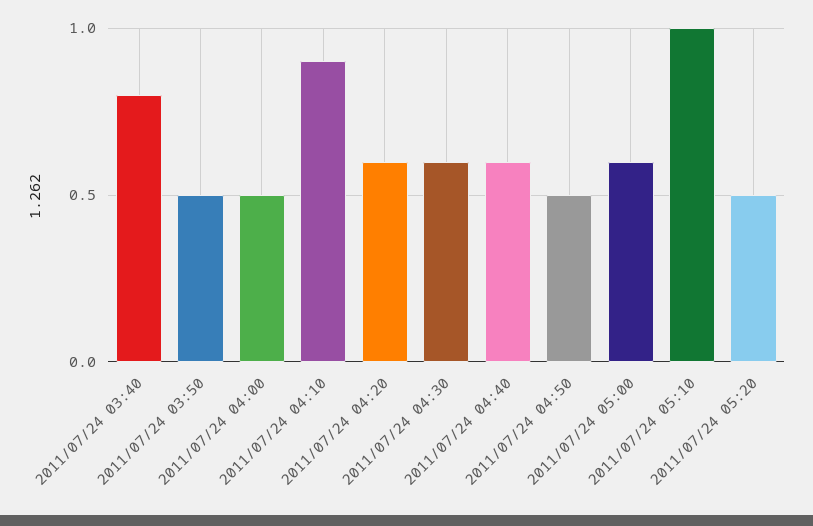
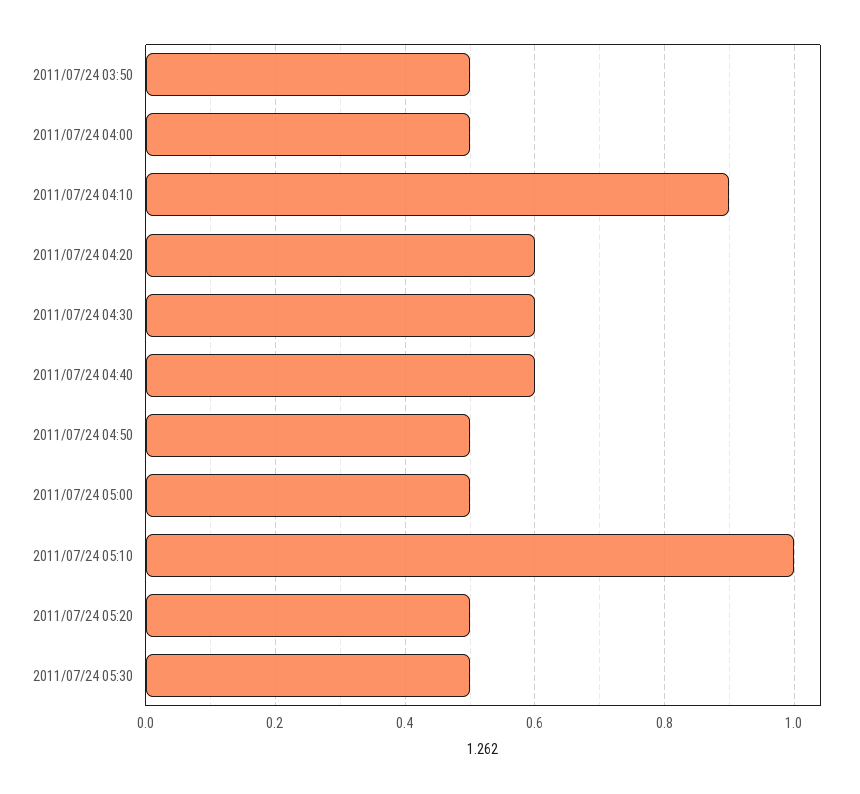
2011/07/24 03:40: 0.8 -> none
2011/07/24 05:00: 0.6 -> 0.5
2011/07/24 05:30: none -> 0.5

